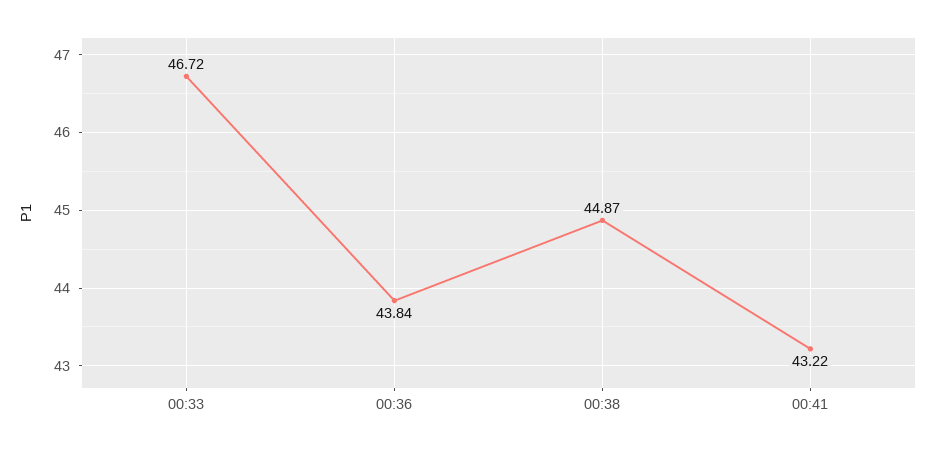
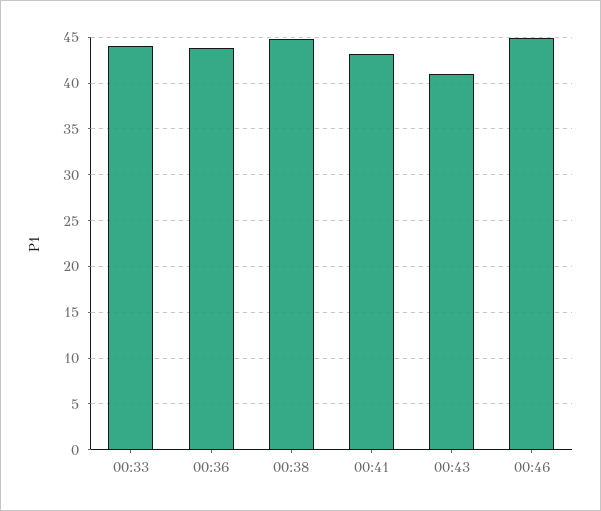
00:33: 46.72 -> 44
00:43: none -> 41
00:46: none -> 45

